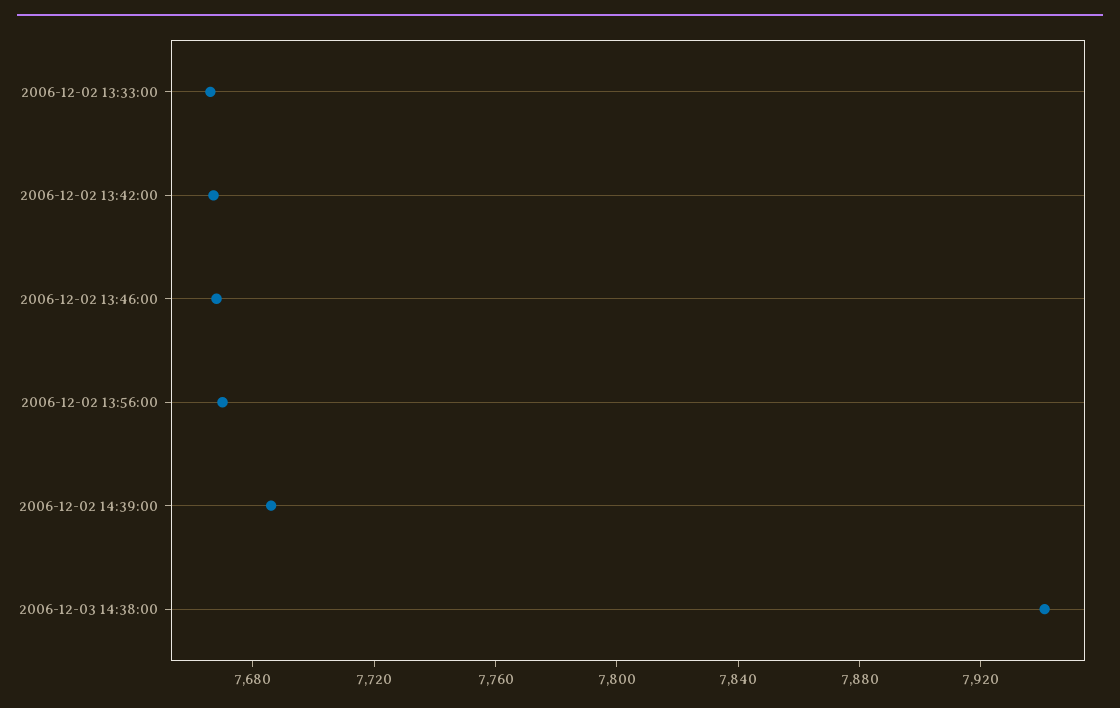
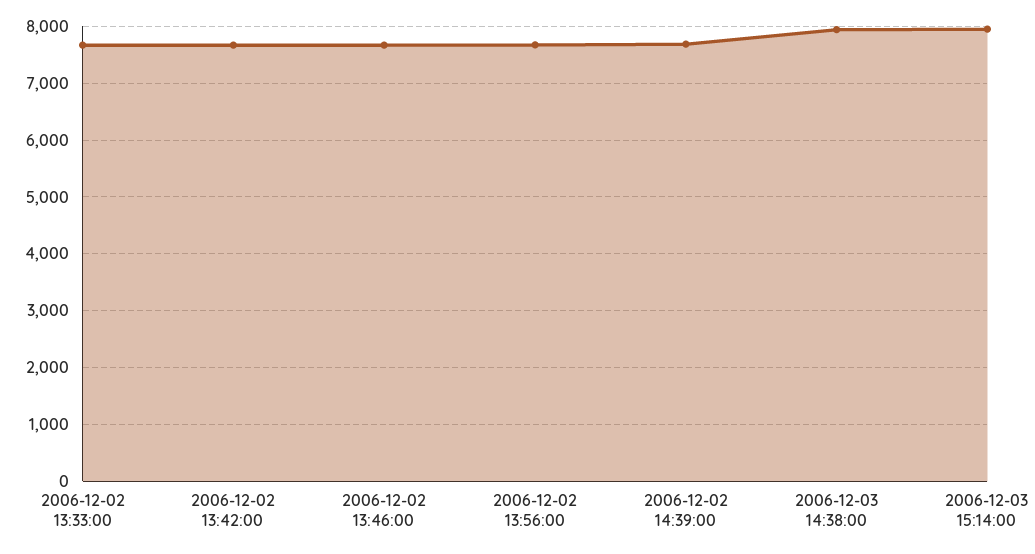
2006-12-03 15:14:00: none -> 8000

